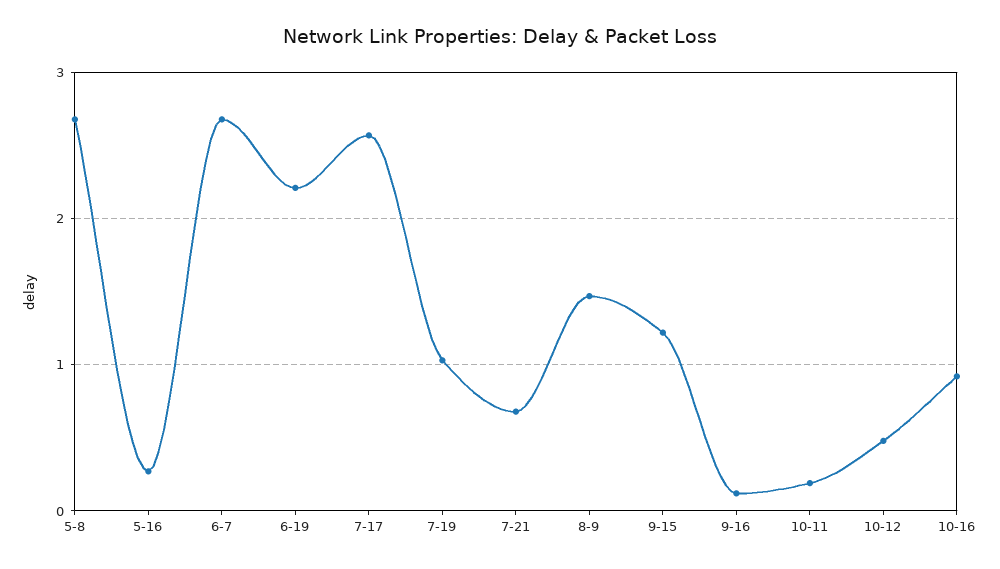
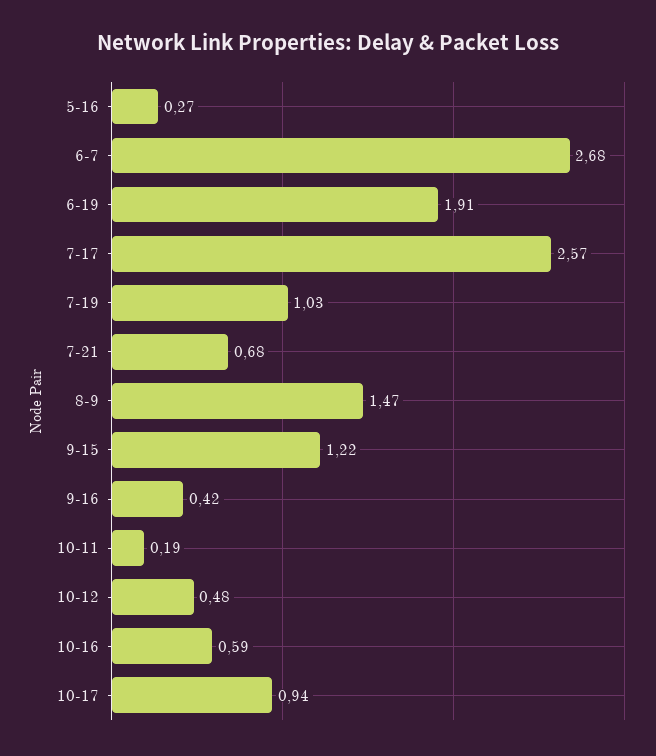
5-8: 2.7 -> none
6-19: 2.2 -> 1.91
9-16: 0.1 -> 0.42
10-16: 0.9 -> 0.59
10-17: none -> 0.94

